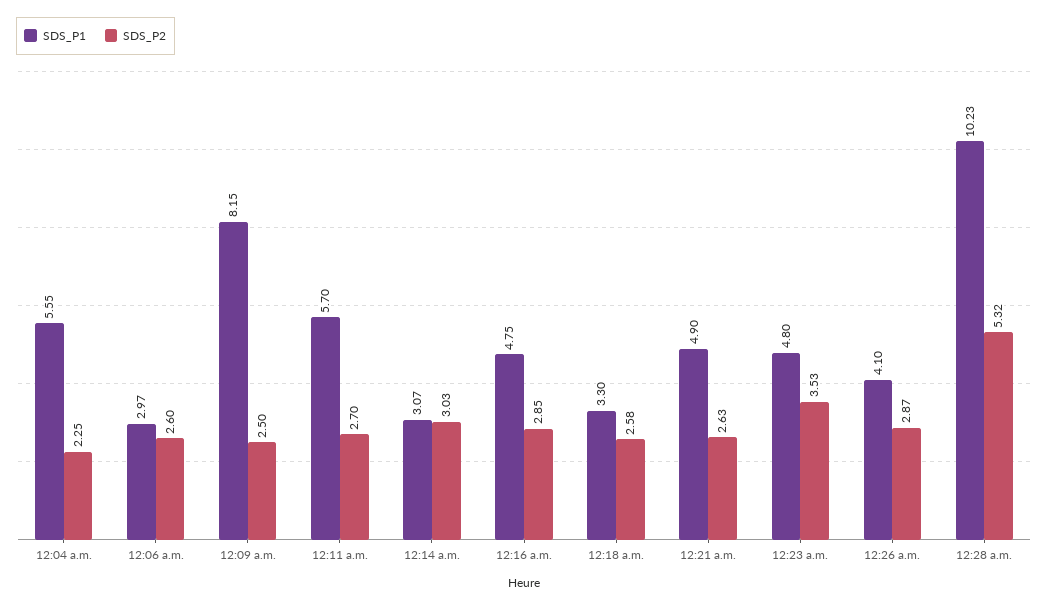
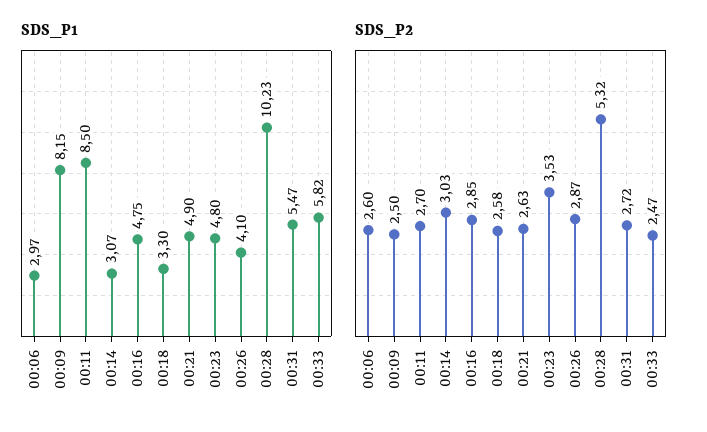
SDS_P1, 12:04 a.m.: 5.55 -> none
SDS_P2, 12:04 a.m.: 2.25 -> none
SDS_P1, 12:11 a.m.: 5.7 -> 8.5
SDS_P1, 00:31: none -> 5.47
SDS_P1, 00:33: none -> 5.82
SDS_P2, 00:31: none -> 2.72
SDS_P2, 00:33: none -> 2.47

